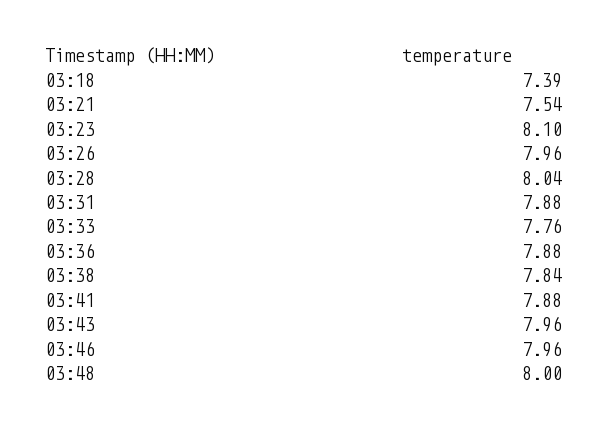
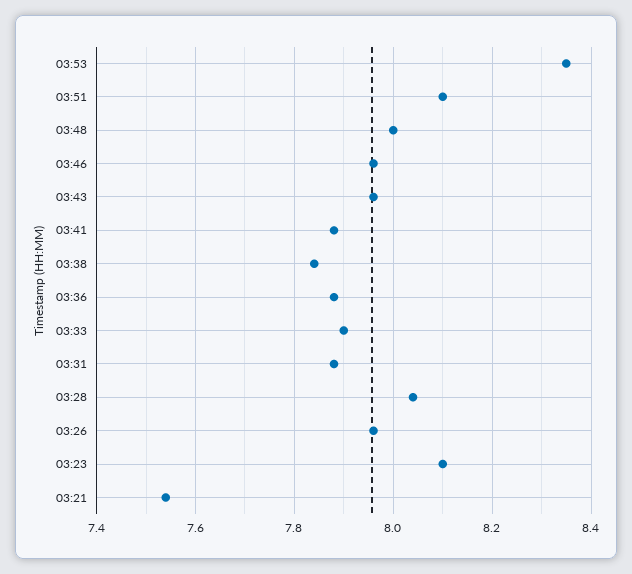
03:18: 7.39 -> none
03:33: 7.76 -> 7.9
03:53: none -> 8.35
03:51: none -> 8.1

